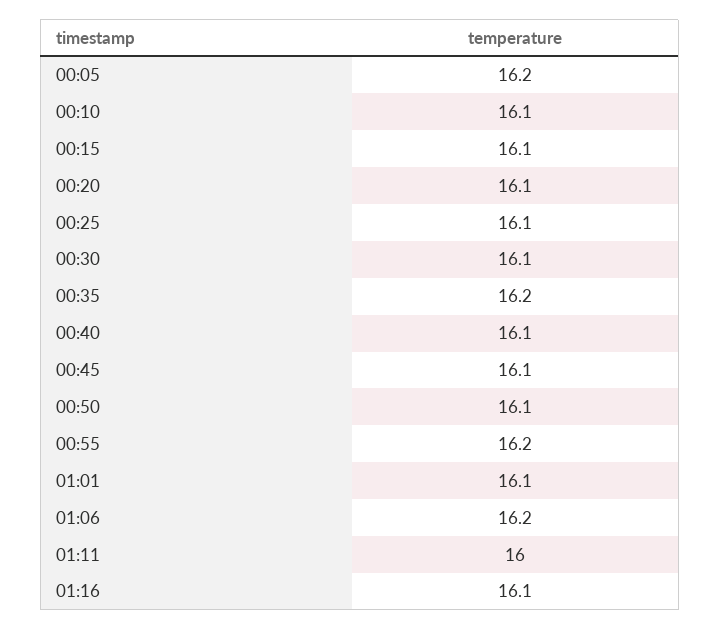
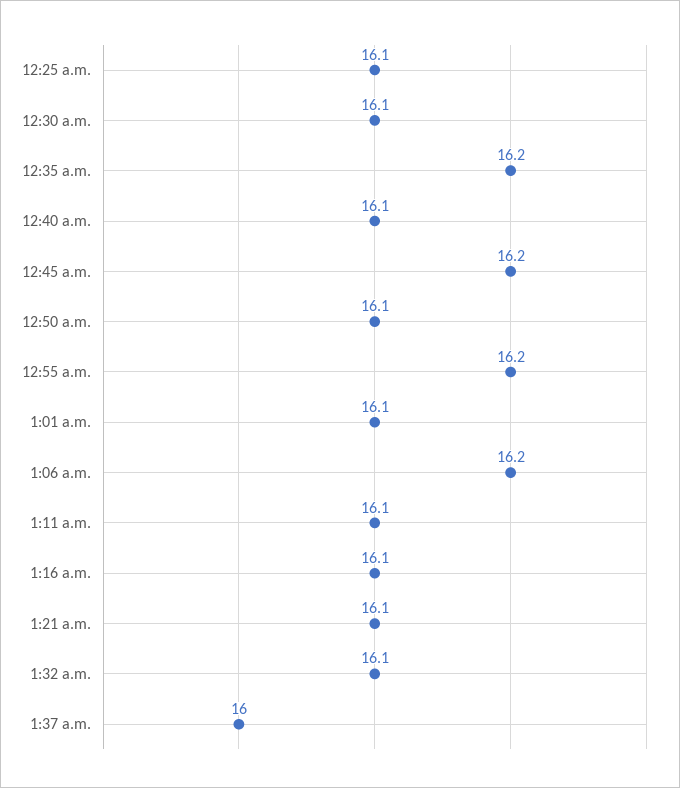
00:05: 16.2 -> none
00:10: 16.1 -> none
00:15: 16.1 -> none
00:20: 16.1 -> none
00:45: 16.1 -> 16.2
01:11: 16 -> 16.1
1:21 a.m.: none -> 16.1
1:32 a.m.: none -> 16.1
1:37 a.m.: none -> 16

